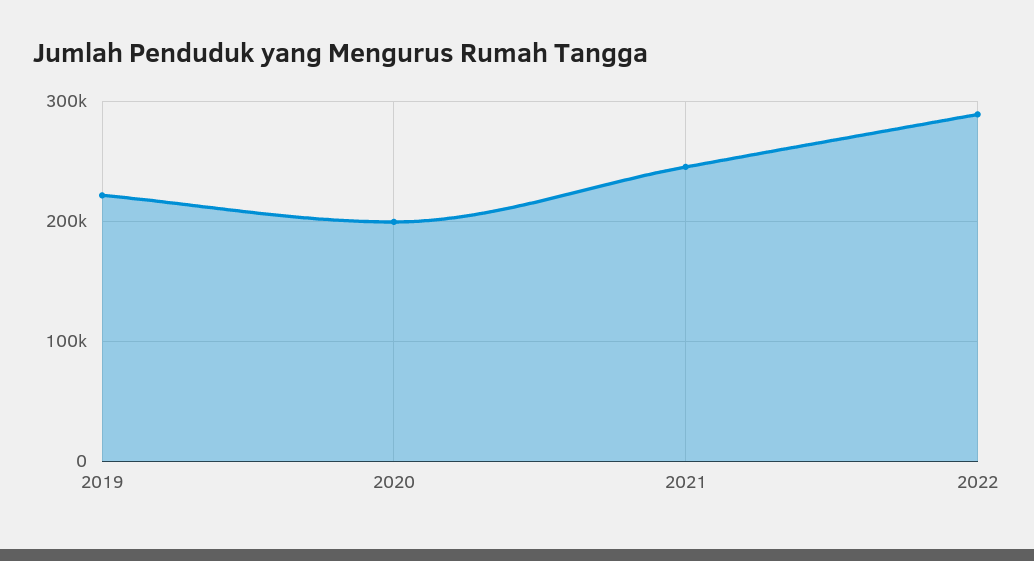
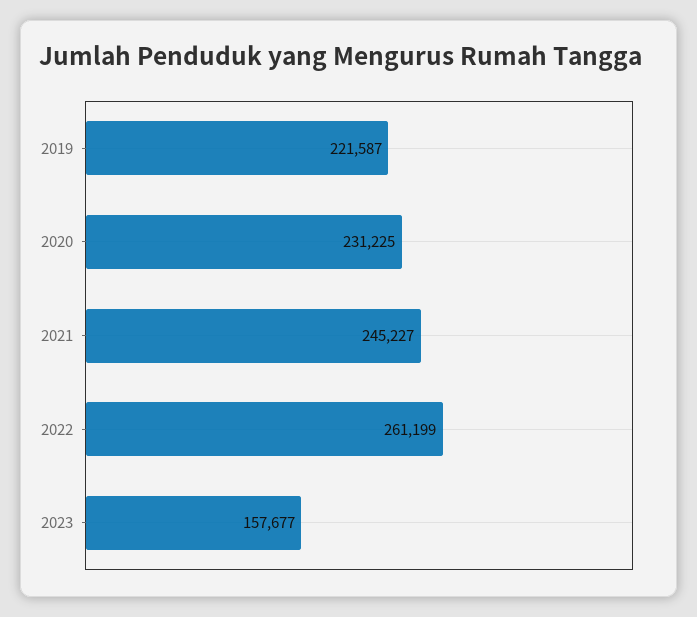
2020: 200000 -> 231225
2022: 290000 -> 261199
2023: none -> 157677

